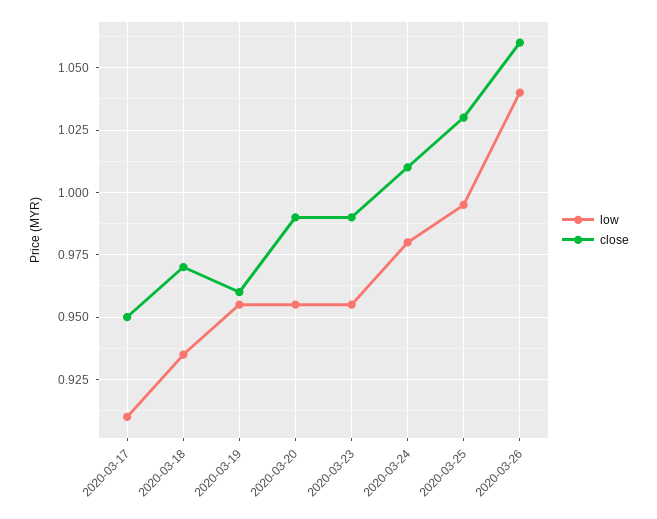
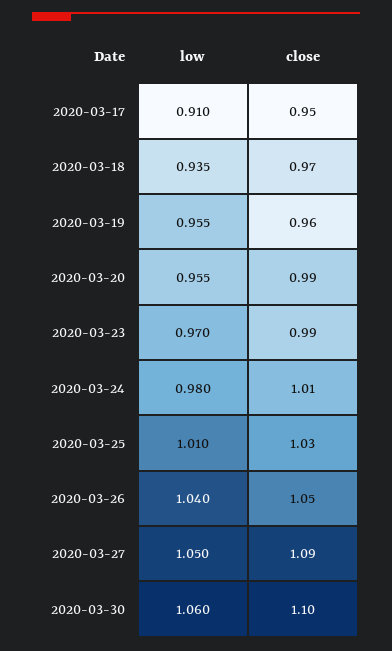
low, 2020-03-23: 0.955 -> 0.97
low, 2020-03-25: 0.995 -> 1.01
close, 2020-03-26: 1.06 -> 1.05
low, 2020-03-27: none -> 1.05
close, 2020-03-27: none -> 1.09
low, 2020-03-30: none -> 1.06
close, 2020-03-30: none -> 1.1

